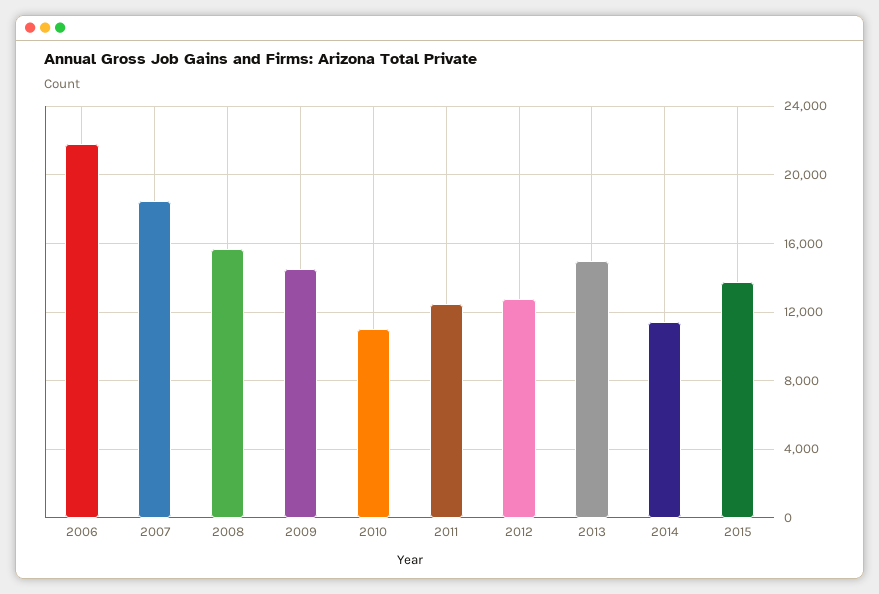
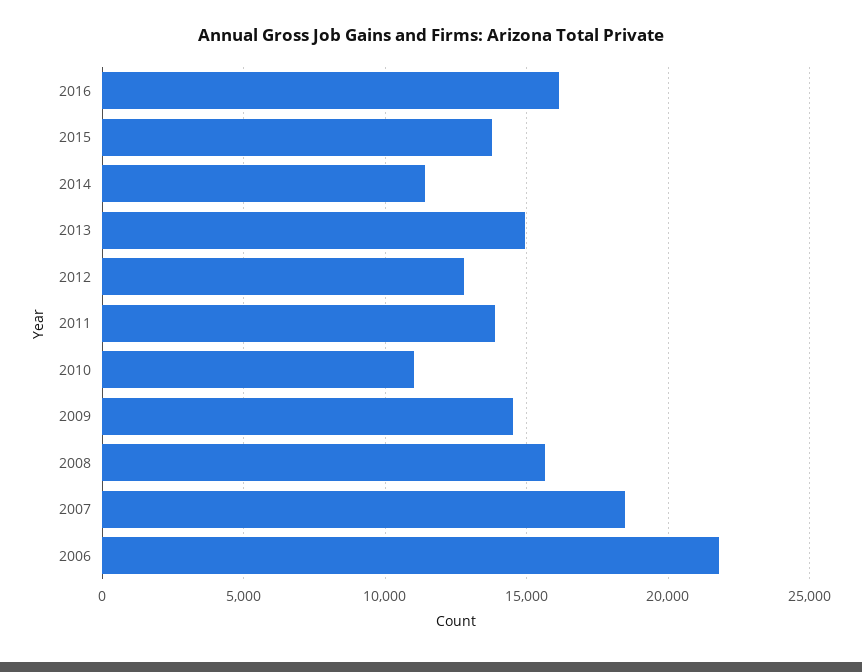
2011: 12500 -> 14000
2016: none -> 16000

